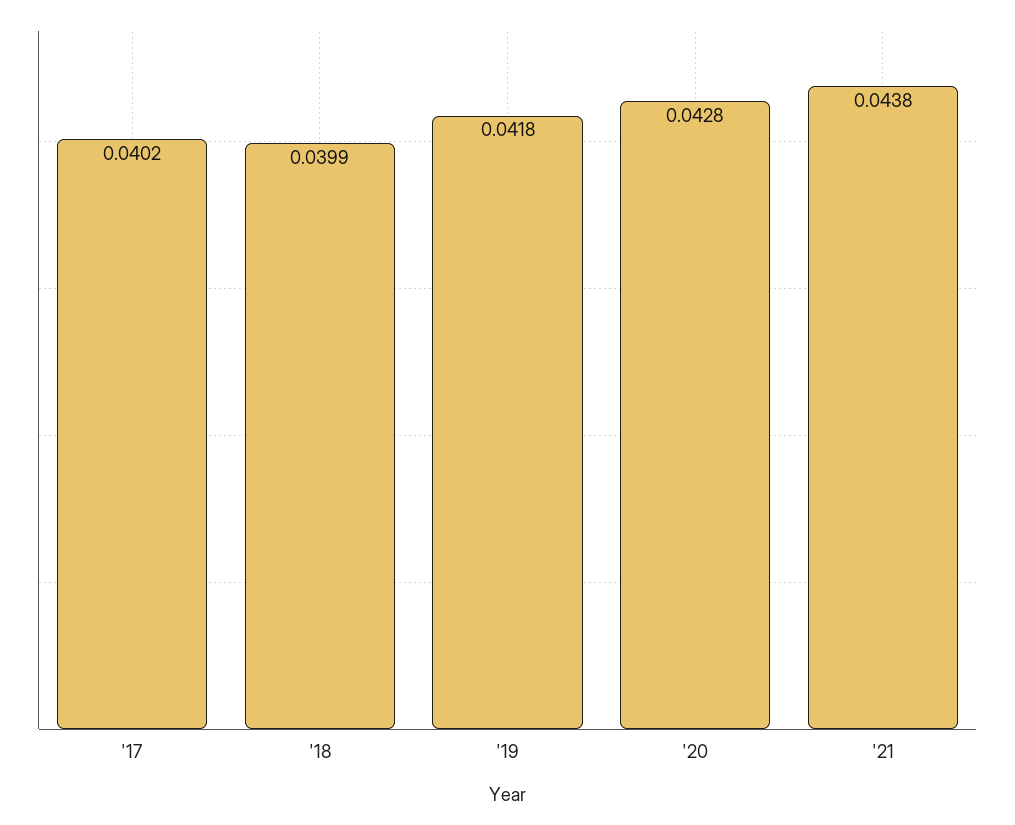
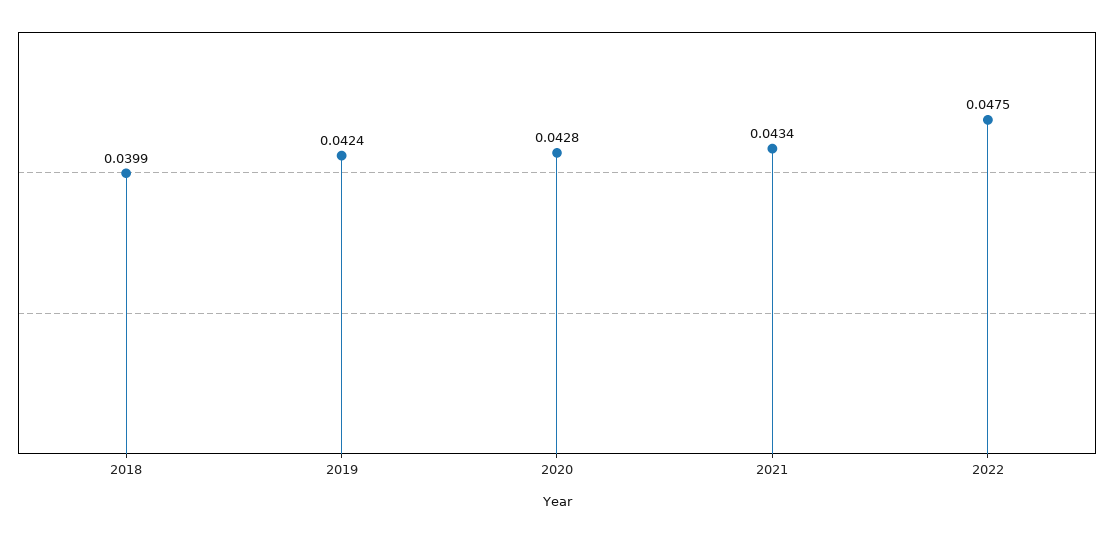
'17: 0.0402 -> none
'19: 0.0418 -> 0.0424
'21: 0.0438 -> 0.0434
2022: none -> 0.0475

